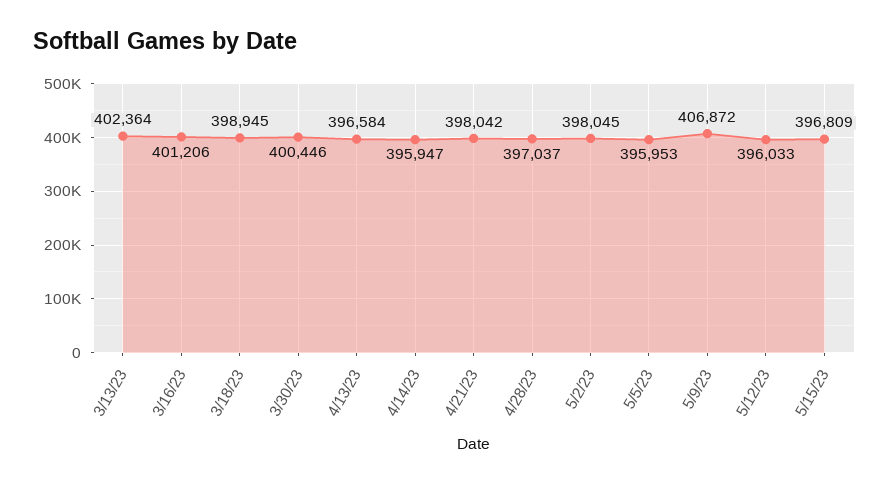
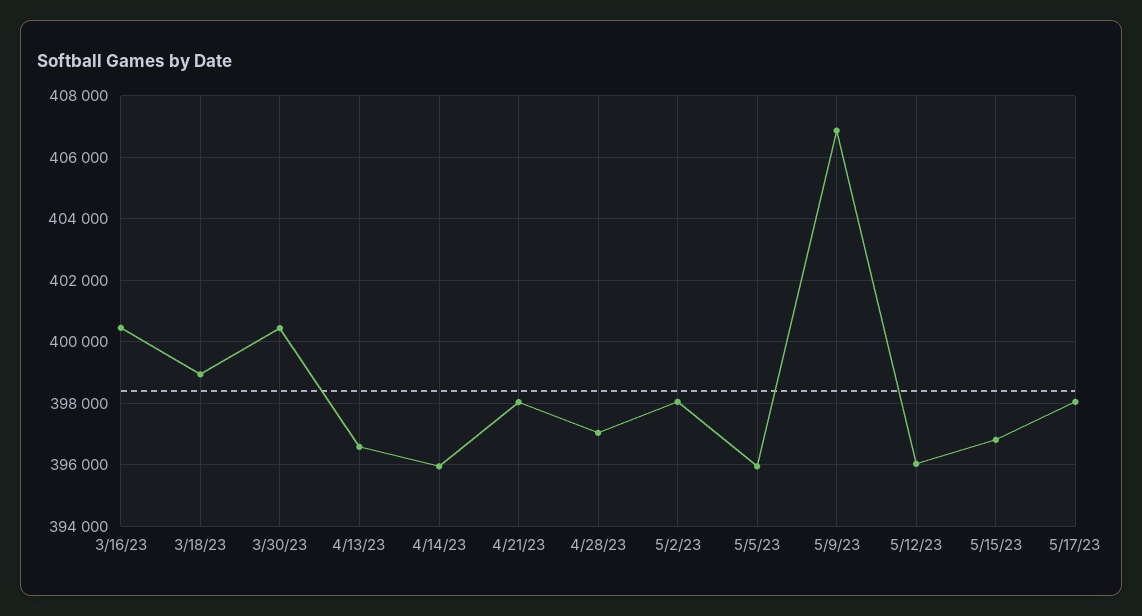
3/13/23: 402364 -> none
3/16/23: 401206 -> 400400
5/17/23: none -> 398000

